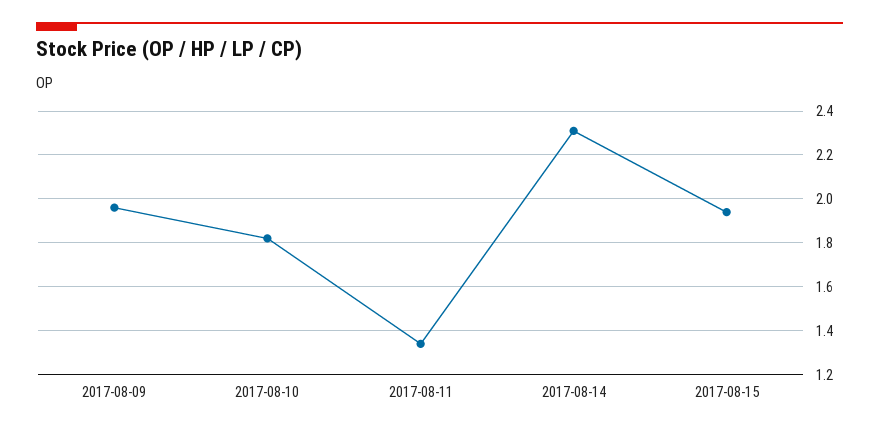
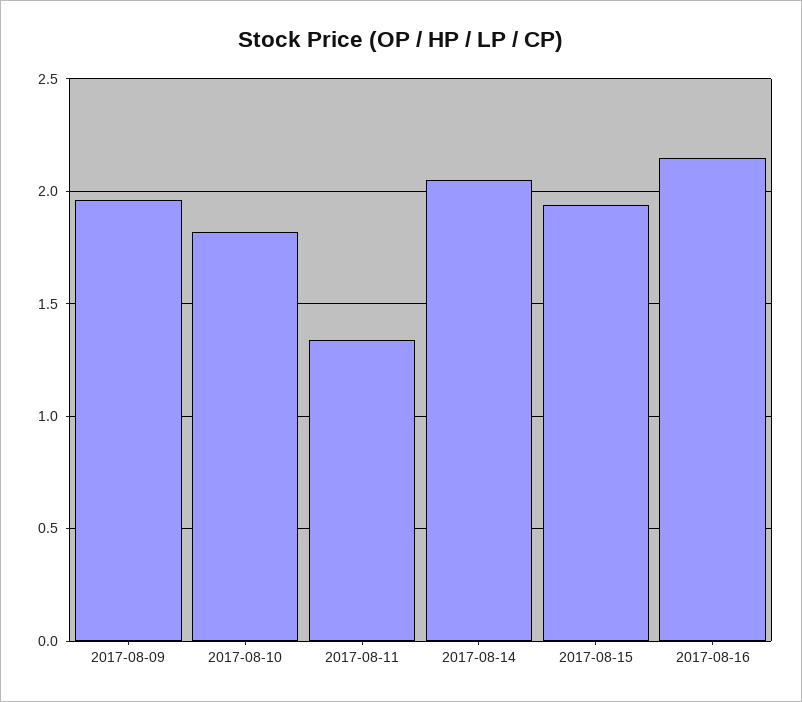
2017-08-14: 2.3 -> 2.05
2017-08-16: none -> 2.15

